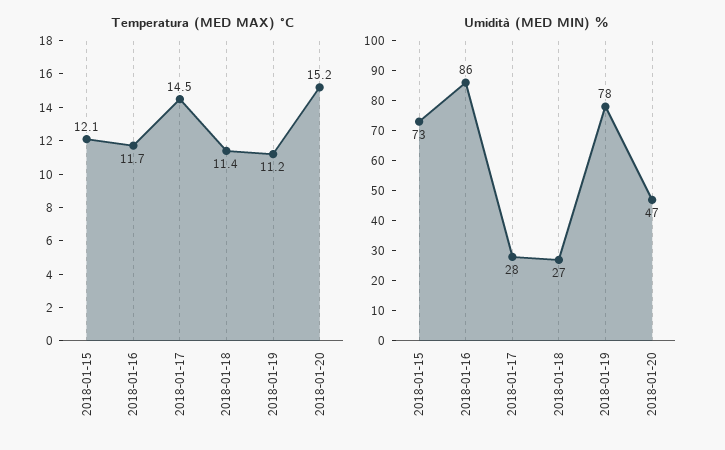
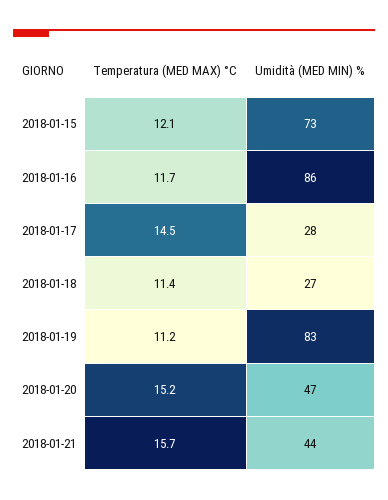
Umidità (MED MIN) %, 2018-01-19: 78 -> 83
Temperatura (MED MAX) °C, 2018-01-21: none -> 15.7
Umidità (MED MIN) %, 2018-01-21: none -> 44

